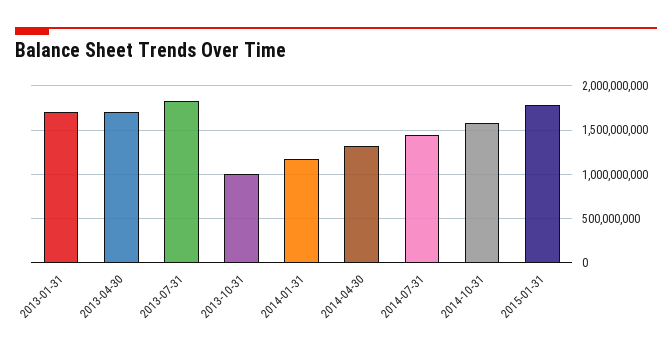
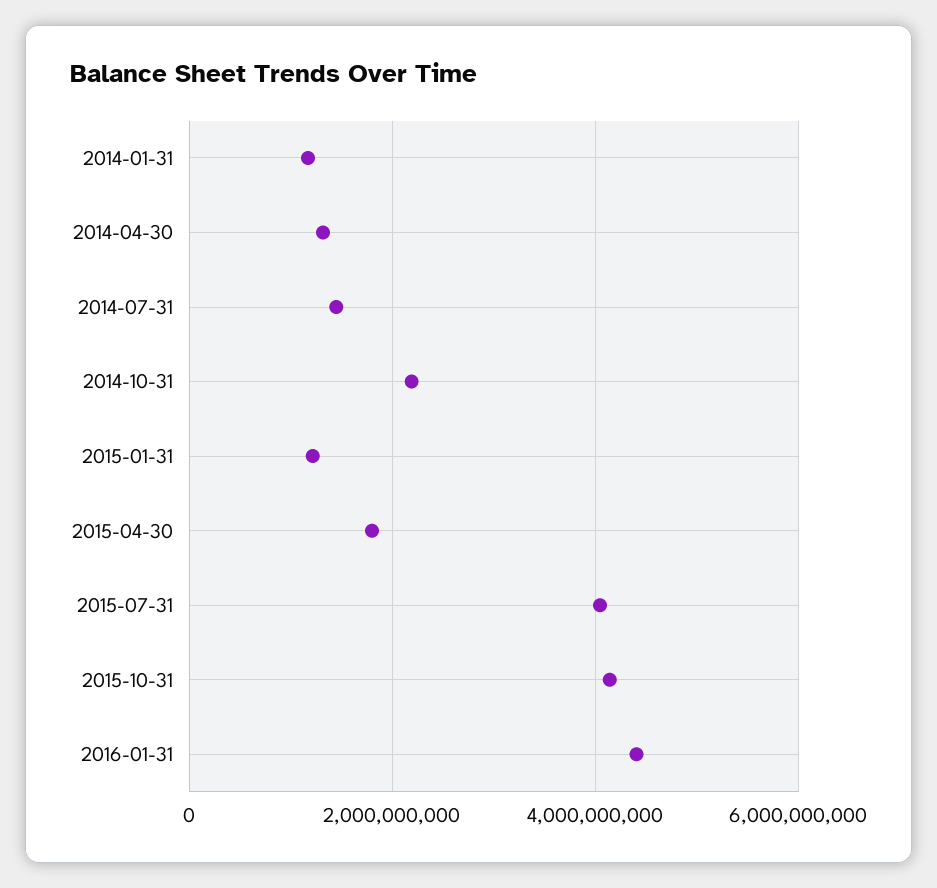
2013-01-31: 1700000000 -> none
2013-04-30: 1700000000 -> none
2013-07-31: 1800000000 -> none
2013-10-31: 1000000000 -> none
2014-10-31: 1600000000 -> 2200000000
2015-01-31: 1800000000 -> 1200000000
2015-04-30: none -> 1800000000
2015-07-31: none -> 4000000000
2015-10-31: none -> 4200000000
2016-01-31: none -> 4400000000

